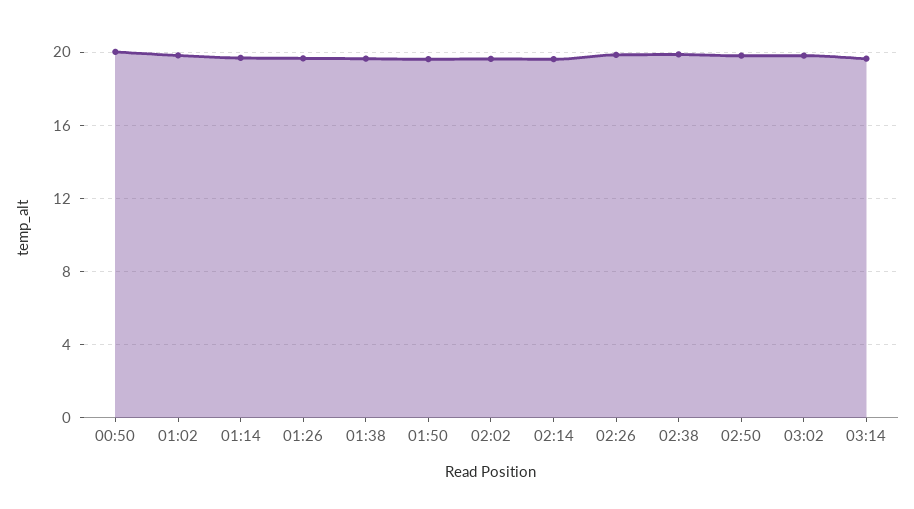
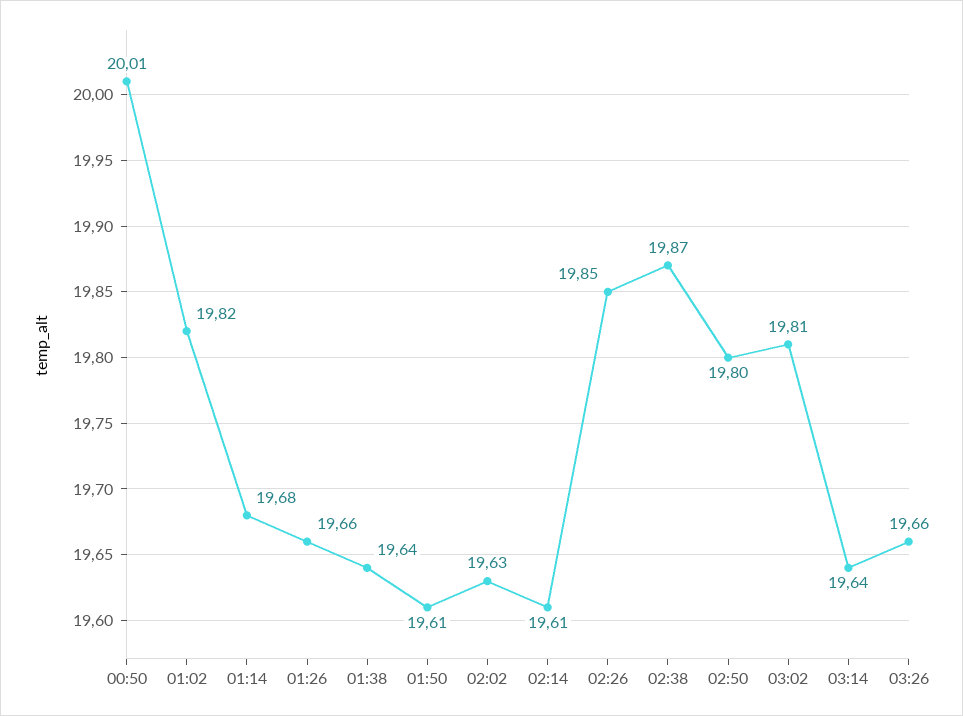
03:26: none -> 19.66

